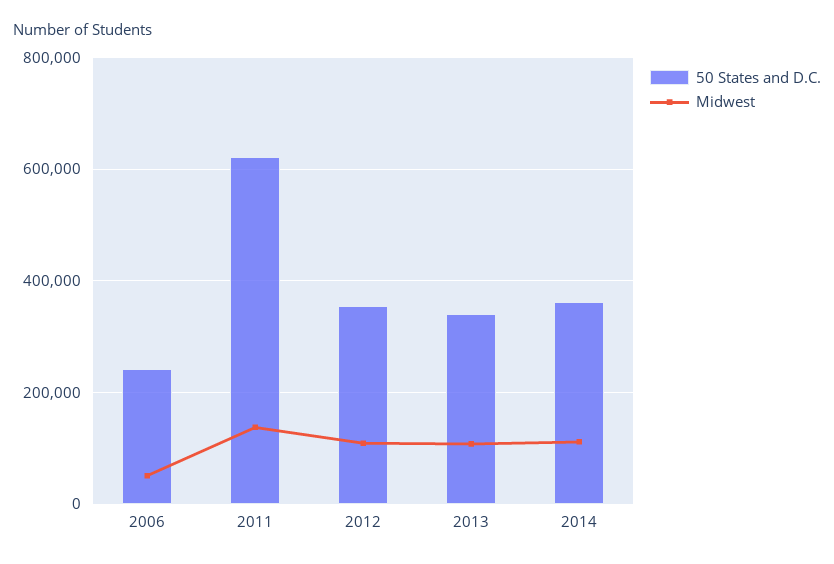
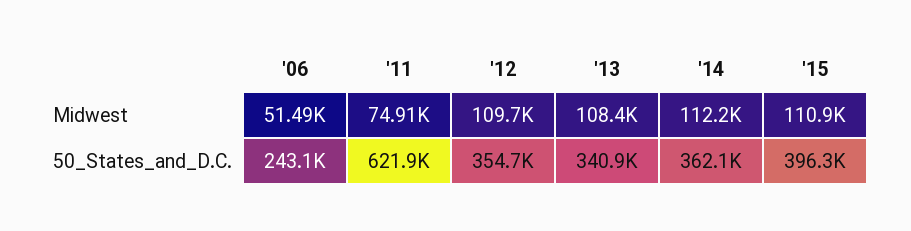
Midwest, 2011: 140000 -> 74910
Midwest, '15: none -> 110900
50 States and D.C., '15: none -> 396300

